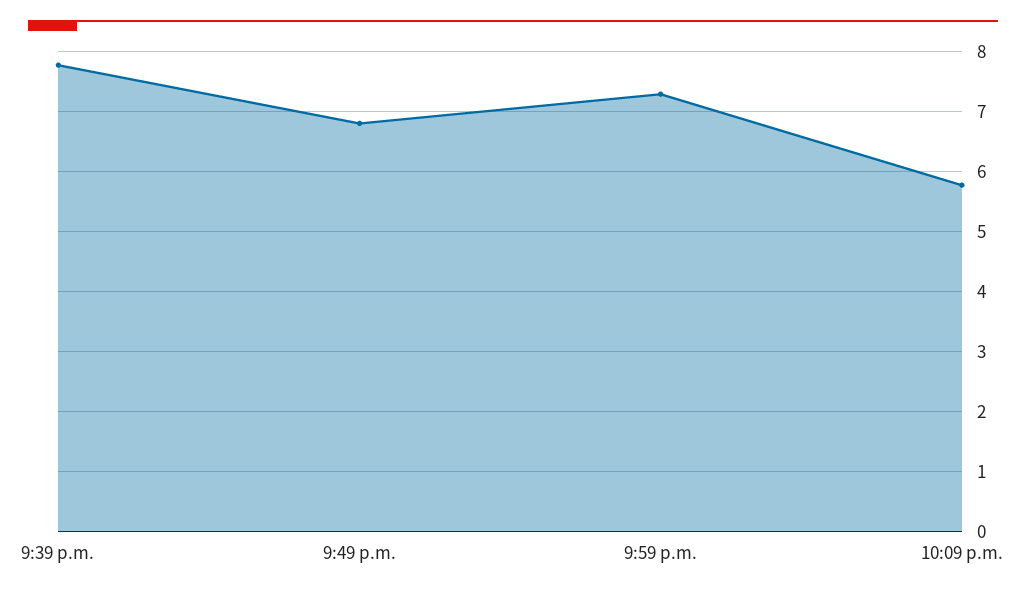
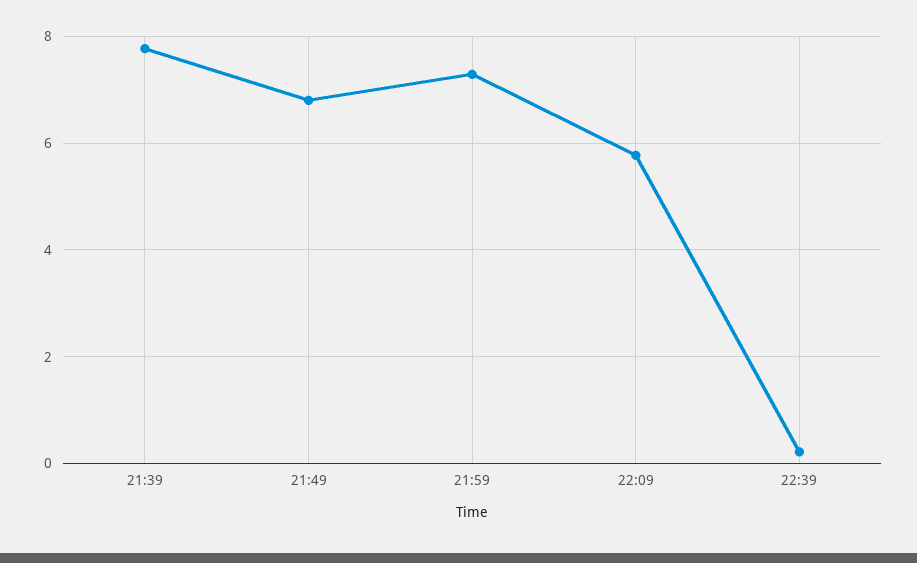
22:39: none -> 0.2

